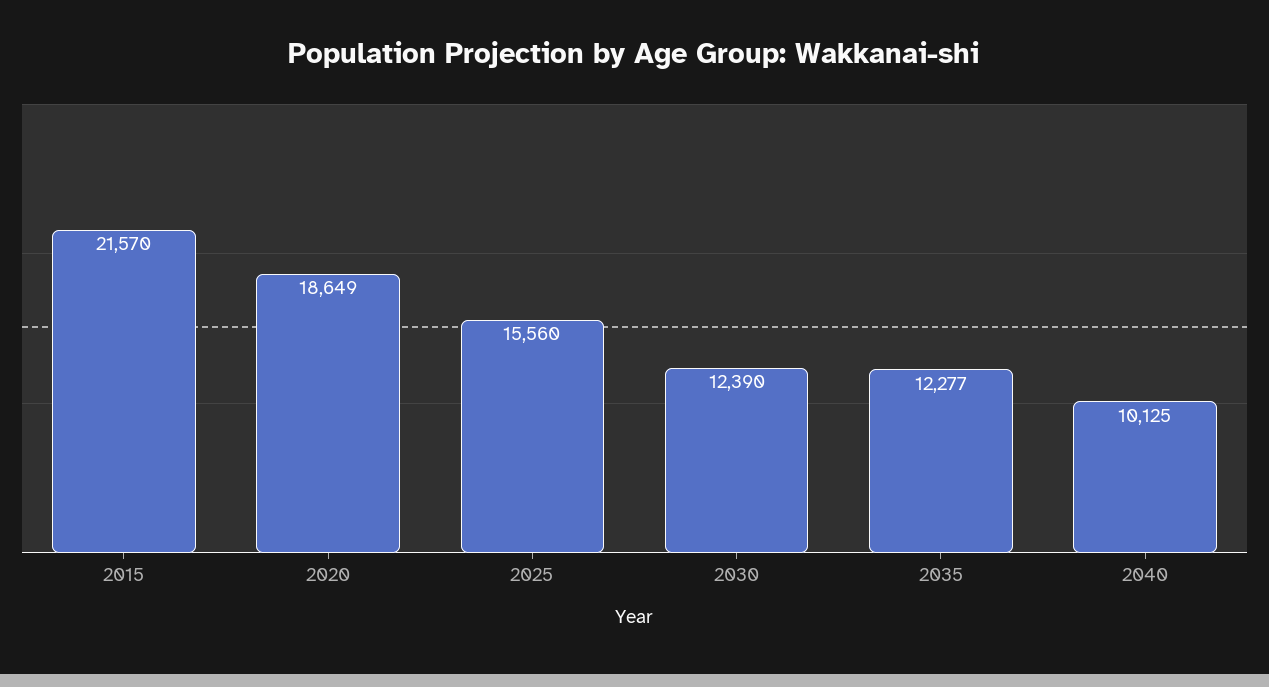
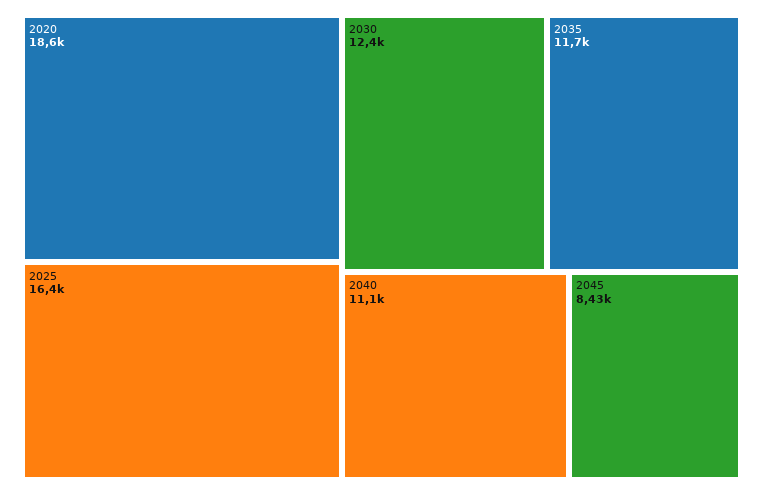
2015: 21570 -> none
2025: 15560 -> 16400
2035: 12277 -> 11700
2040: 10125 -> 11100
2045: none -> 8430

